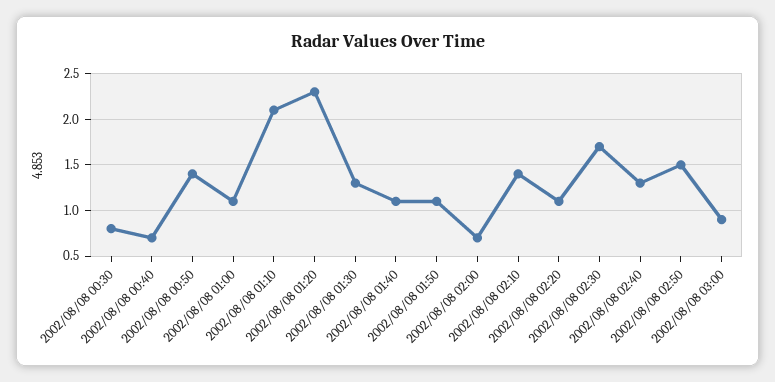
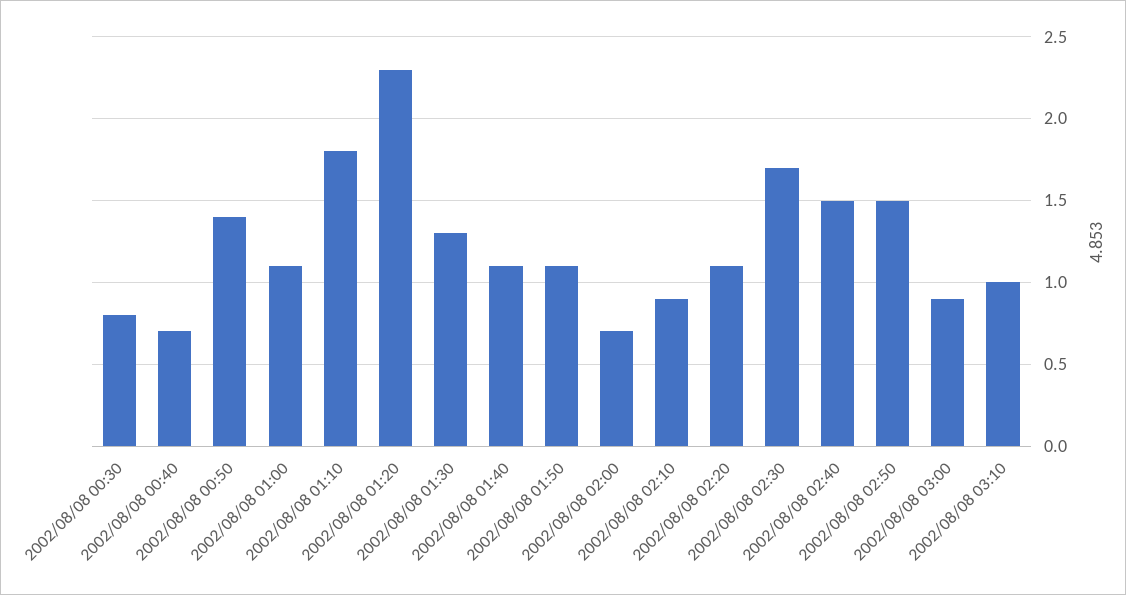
2002/08/08 01:10: 2.1 -> 1.8
2002/08/08 02:10: 1.4 -> 0.9
2002/08/08 02:40: 1.3 -> 1.5
2002/08/08 03:10: none -> 1

